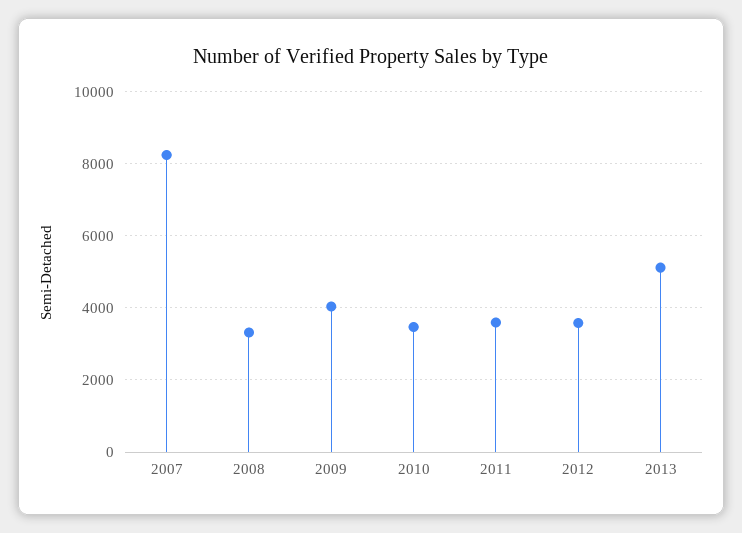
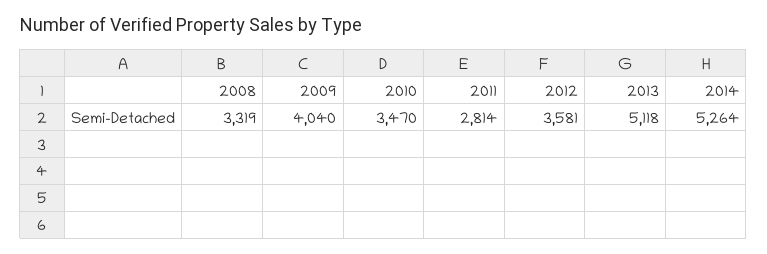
2007: 8200 -> none
2011: 3600 -> 2814
2014: none -> 5264

